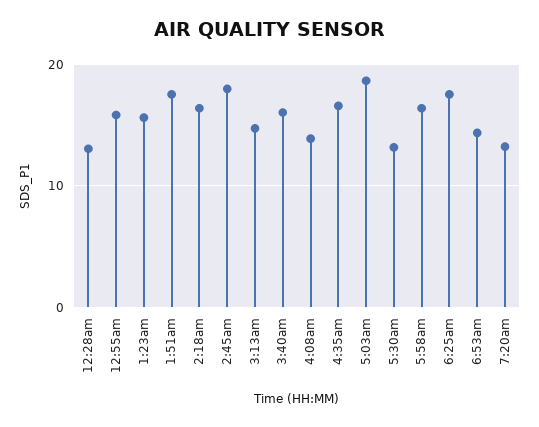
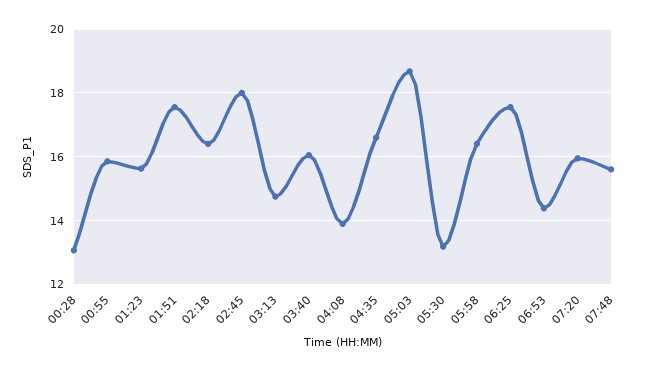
7:20am: 13 -> 16
07:48: none -> 15.6

